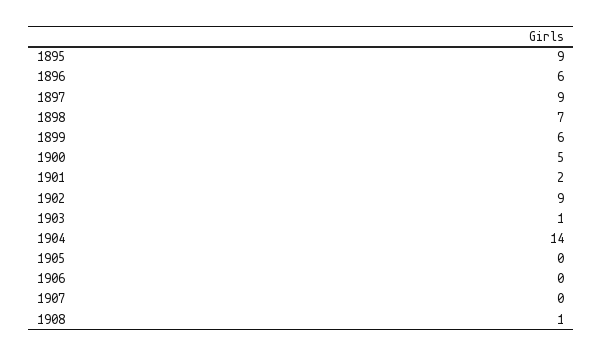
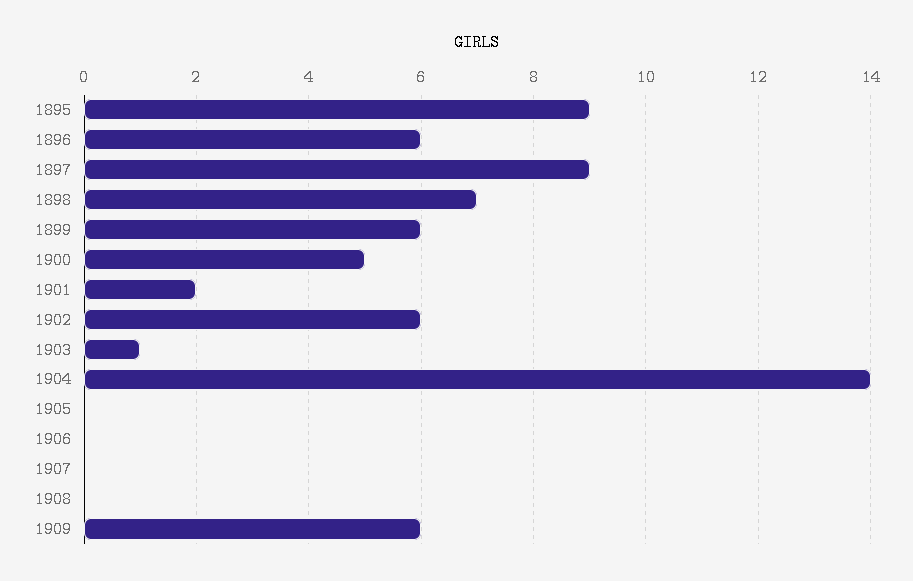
1902: 9 -> 6
1908: 1 -> 0
1909: none -> 6

